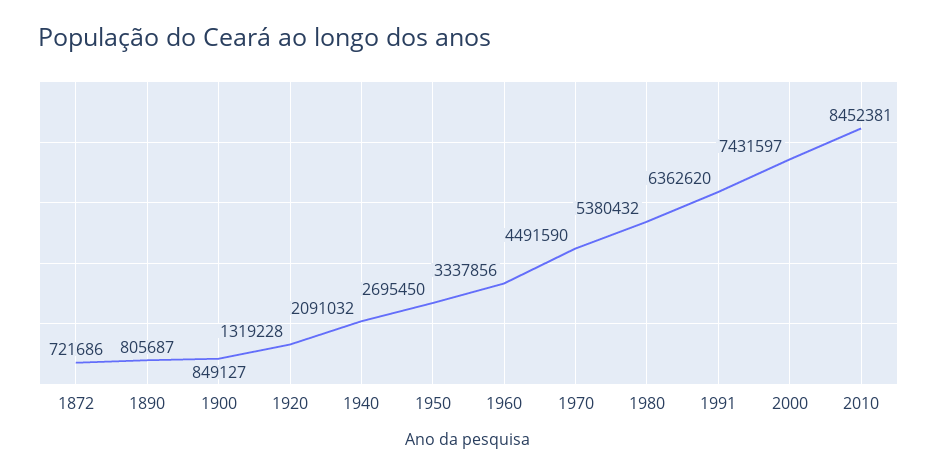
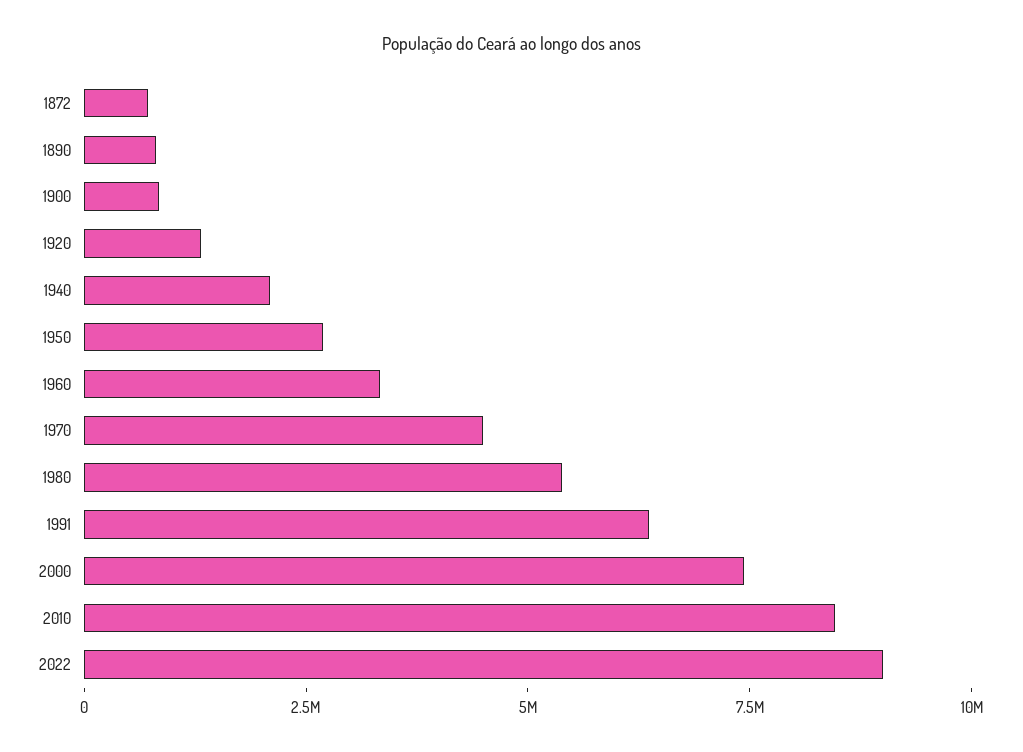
2022: none -> 9000000

